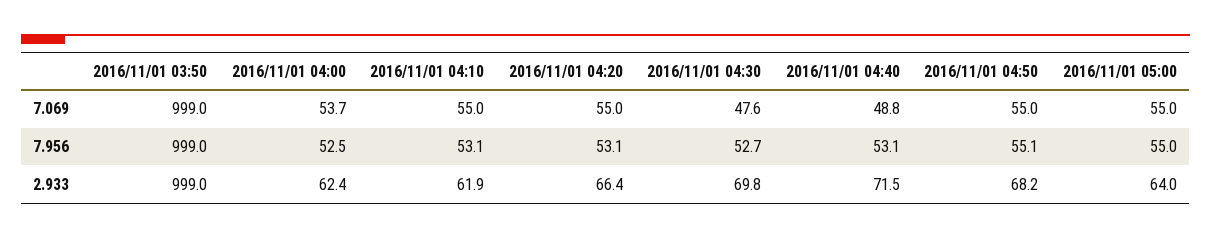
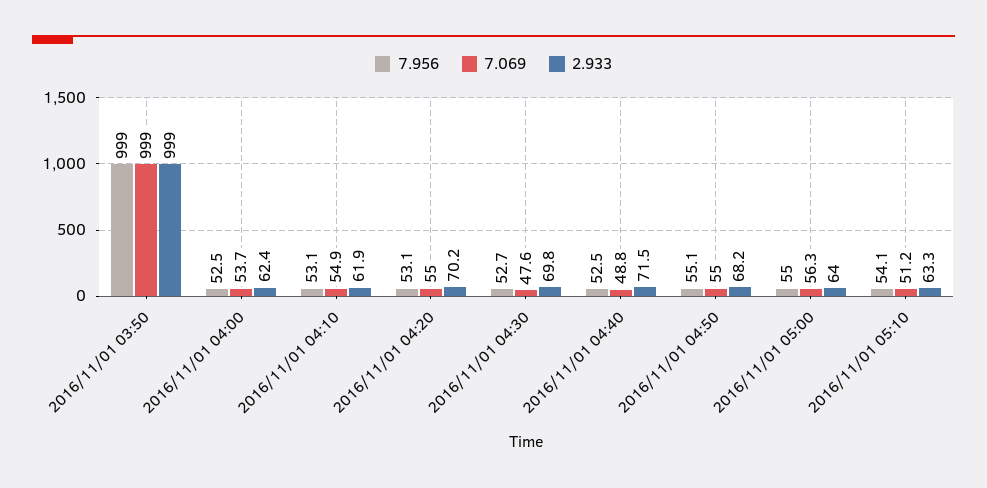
7.069, 2016/11/01 04:10: 55 -> 54.9
7.069, 2016/11/01 05:00: 55 -> 56.3
7.956, 2016/11/01 04:40: 53.1 -> 52.5
2.933, 2016/11/01 04:20: 66.4 -> 70.2
7.956, 2016/11/01 05:10: none -> 54.1
7.069, 2016/11/01 05:10: none -> 51.2
2.933, 2016/11/01 05:10: none -> 63.3

